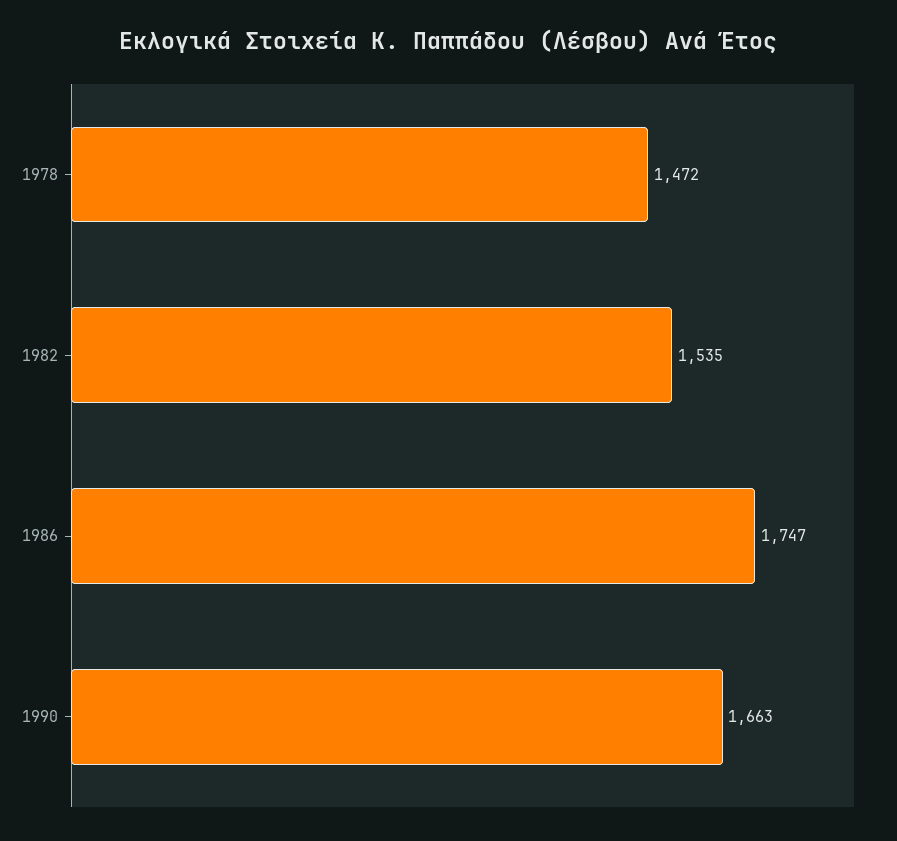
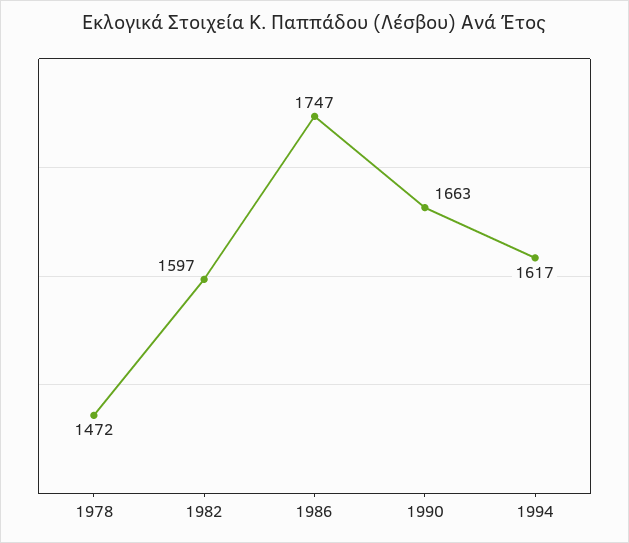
1982: 1535 -> 1597
1994: none -> 1617

